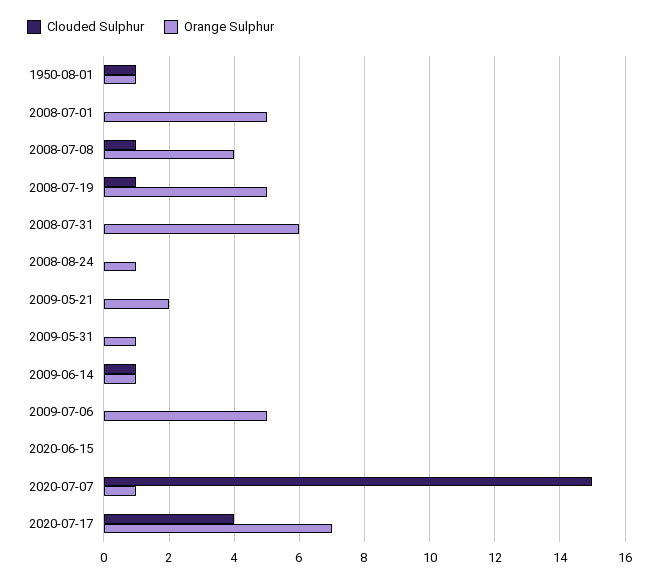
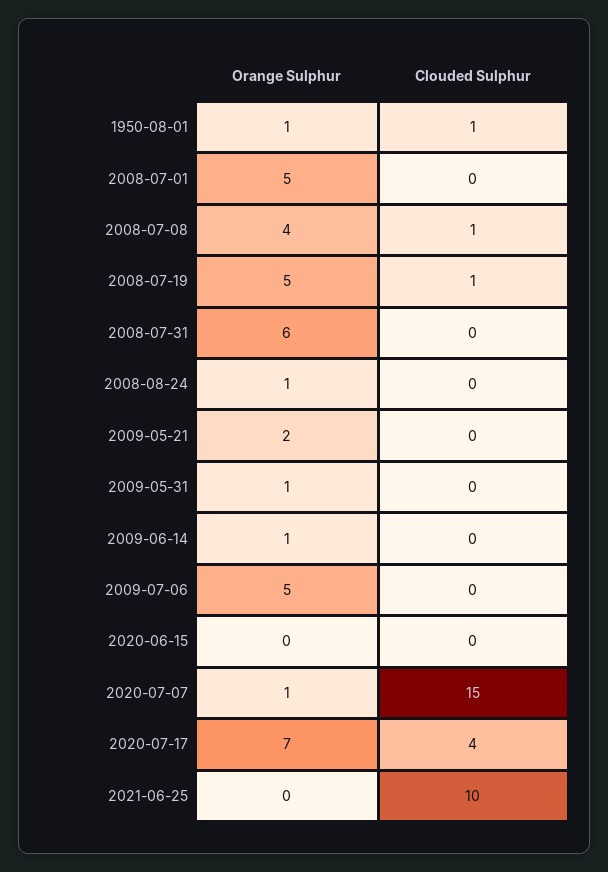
Clouded Sulphur, 2009-06-14: 1 -> 0
Orange Sulphur, 2021-06-25: none -> 0
Clouded Sulphur, 2021-06-25: none -> 10

